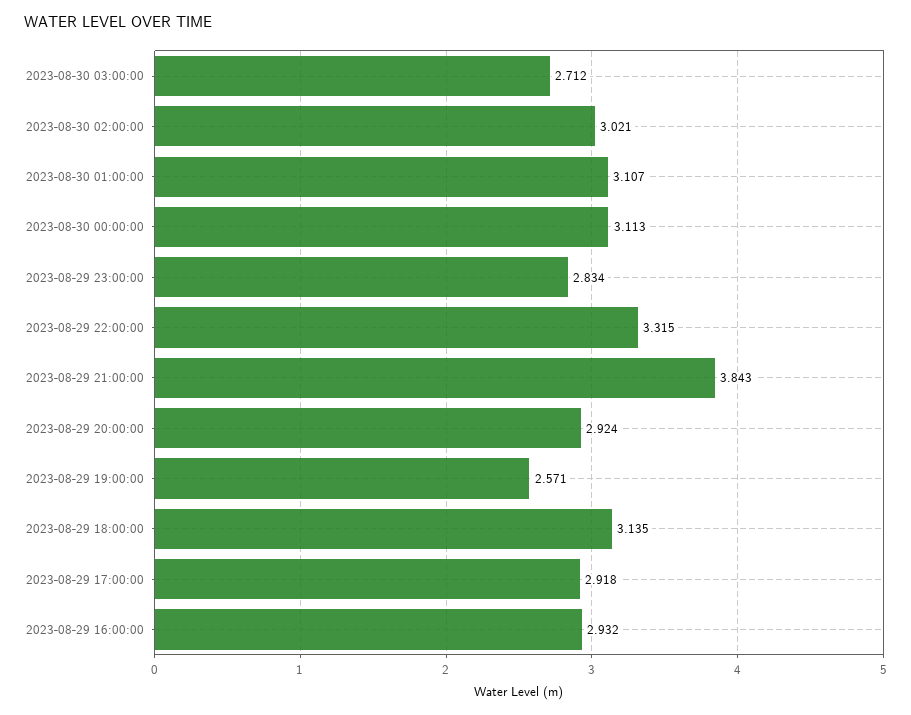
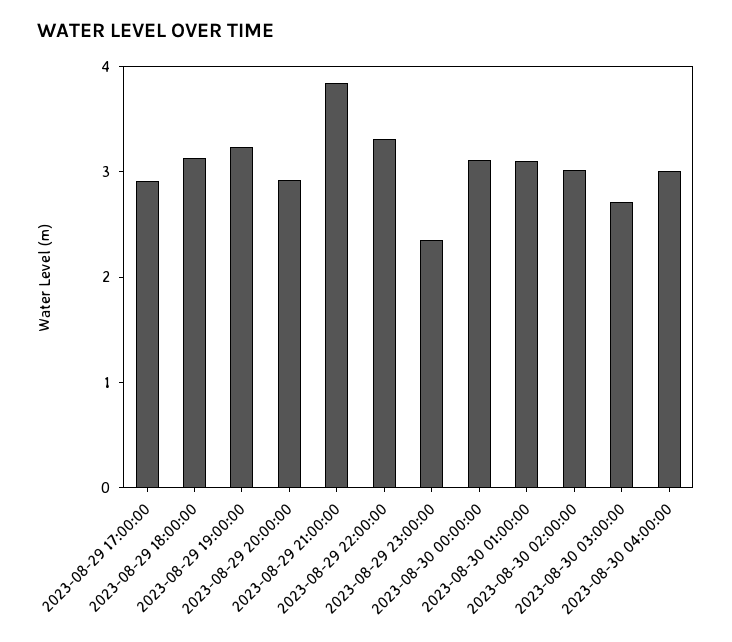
2023-08-29 23:00:00: 2.834 -> 2.4
2023-08-29 19:00:00: 2.571 -> 3.2
2023-08-29 16:00:00: 2.932 -> none
2023-08-30 04:00:00: none -> 3

